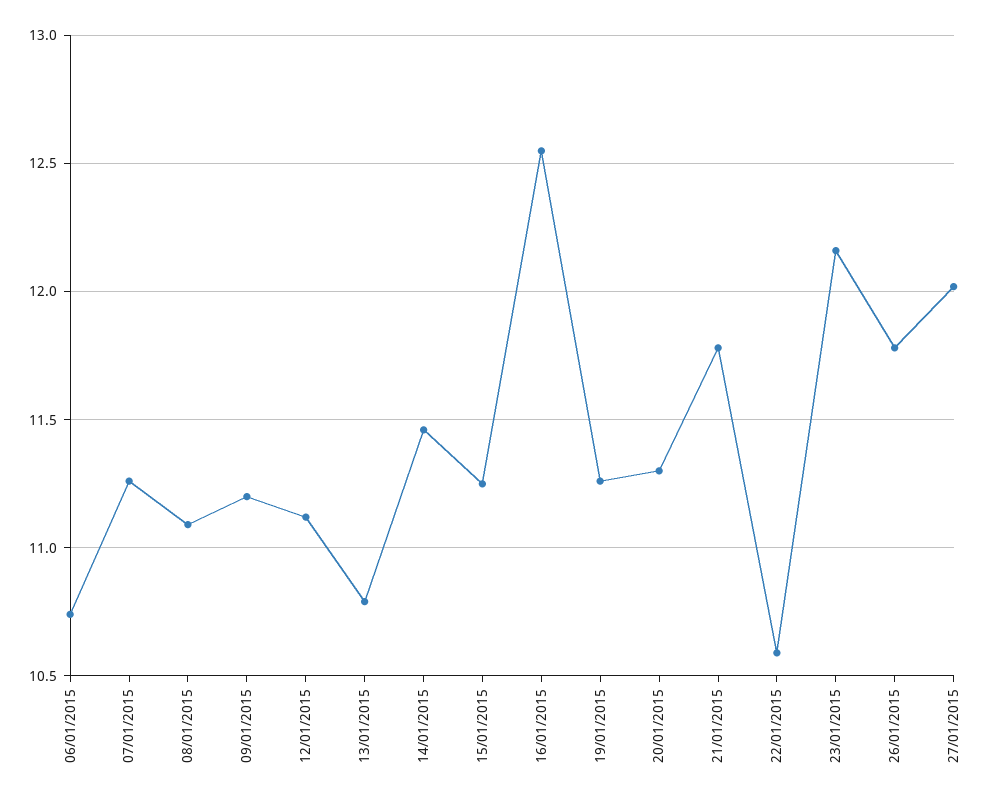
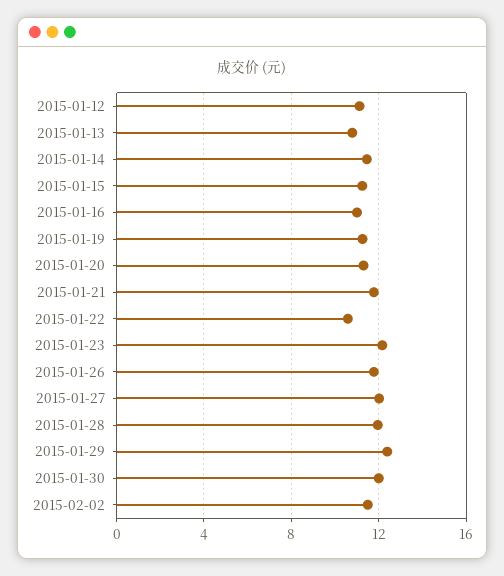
06/01/2015: 10.75 -> none
07/01/2015: 11.25 -> none
08/01/2015: 11.1 -> none
09/01/2015: 11.2 -> none
16/01/2015: 12.55 -> 11
2015-01-28: none -> 12
2015-01-29: none -> 12.5
2015-01-30: none -> 12
2015-02-02: none -> 11.5

